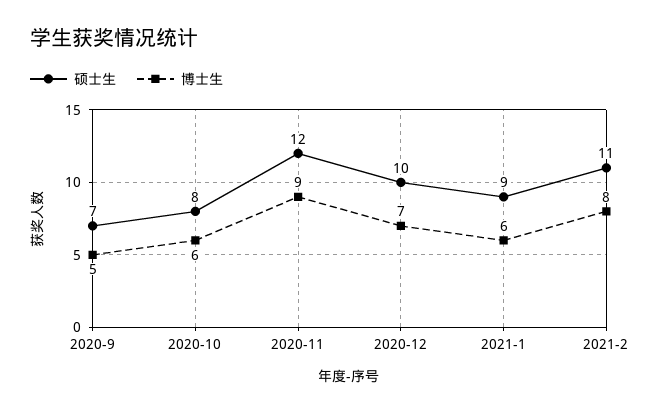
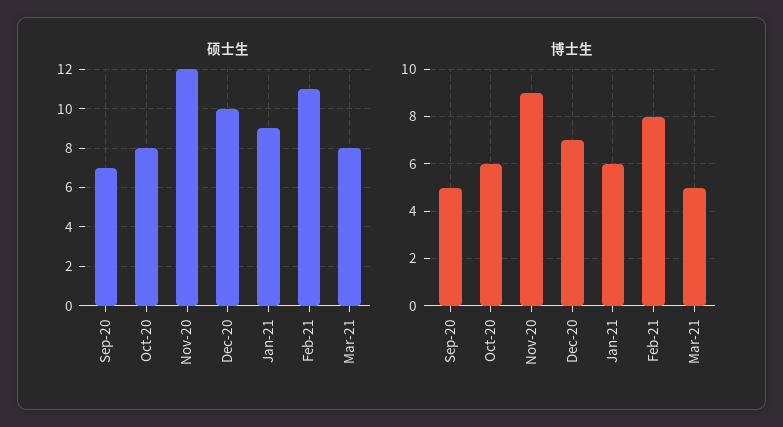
硕士生, Mar-21: none -> 8
博士生, Mar-21: none -> 5

